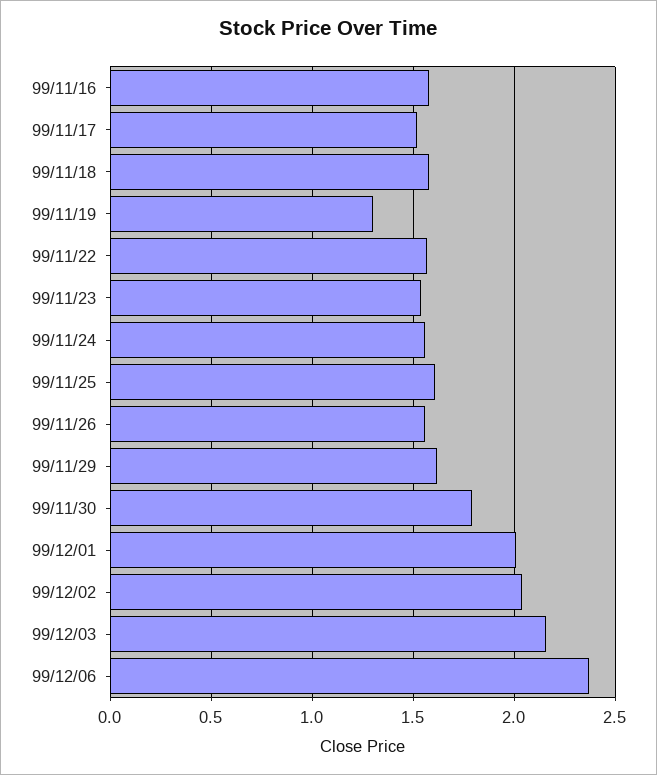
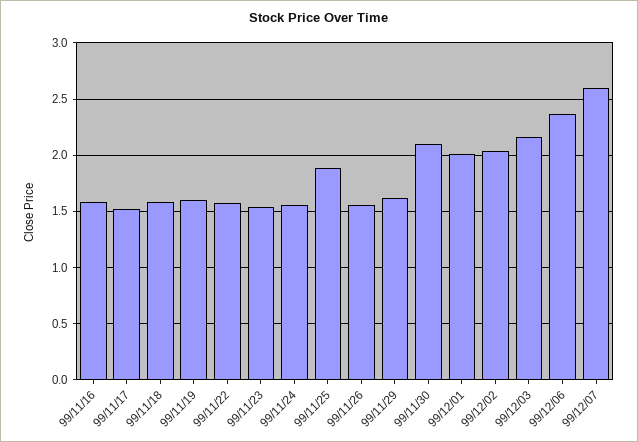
99/11/19: 1.3 -> 1.6
99/11/25: 1.6 -> 1.9
99/11/30: 1.8 -> 2.1
99/12/07: none -> 2.6

